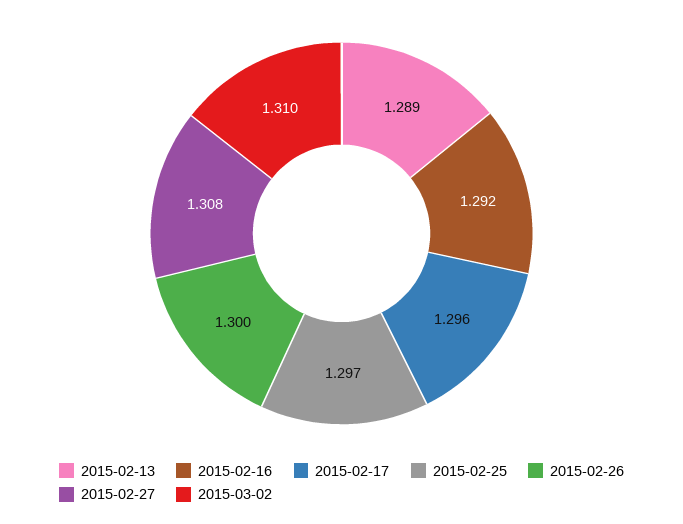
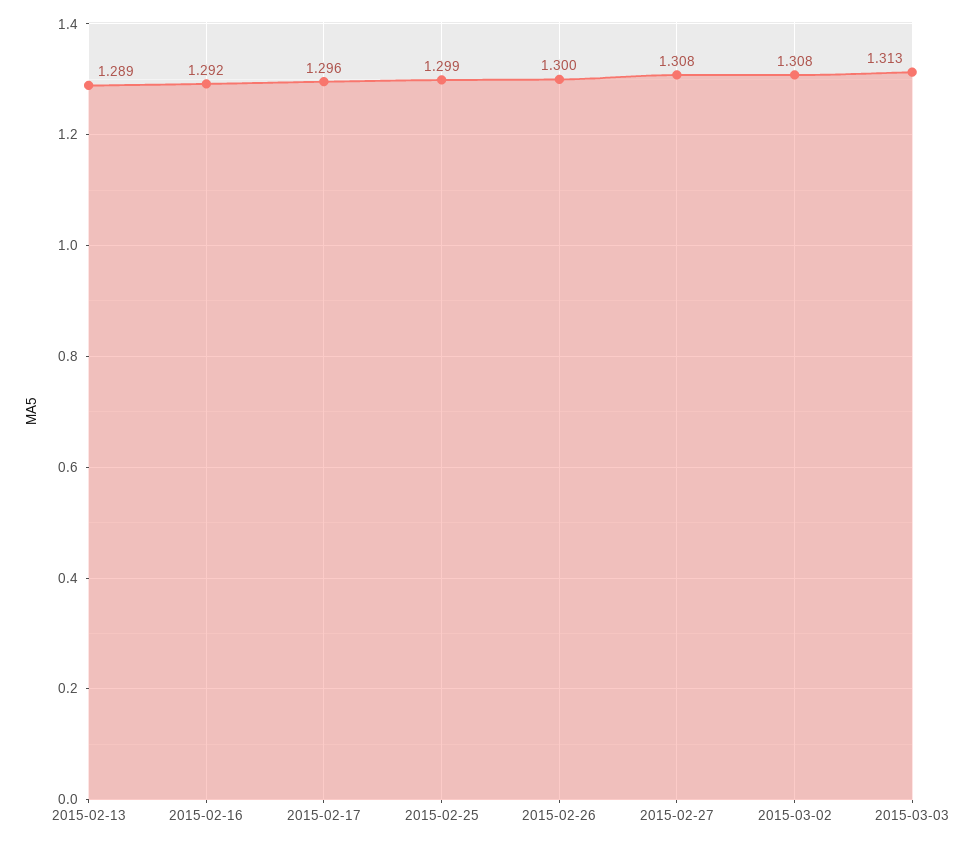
2015-02-25: 1.297 -> 1.299
2015-03-02: 1.31 -> 1.308
2015-03-03: none -> 1.313

